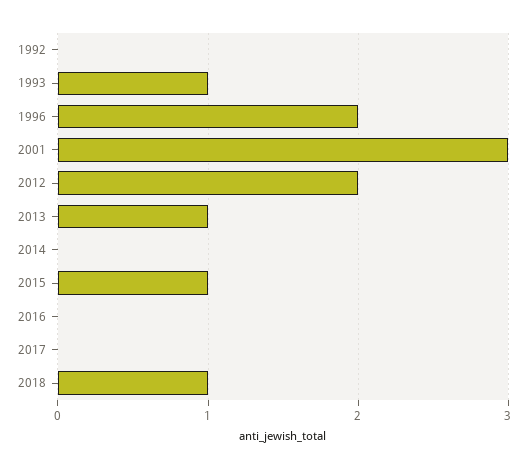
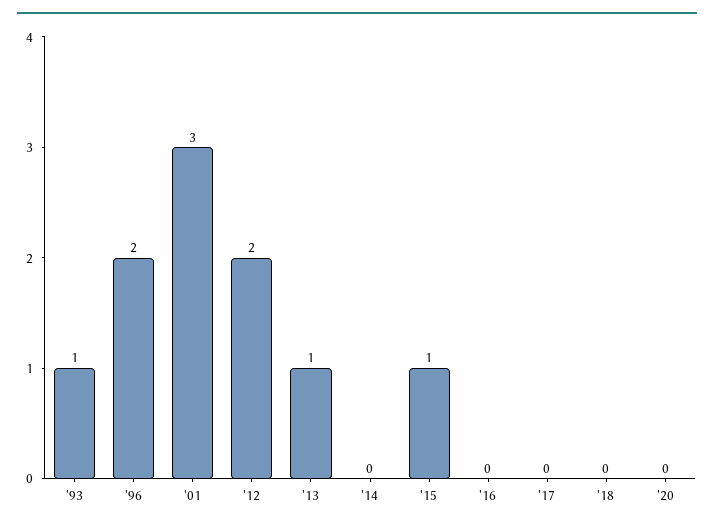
1992: 0 -> none
2018: 1 -> 0
'20: none -> 0

